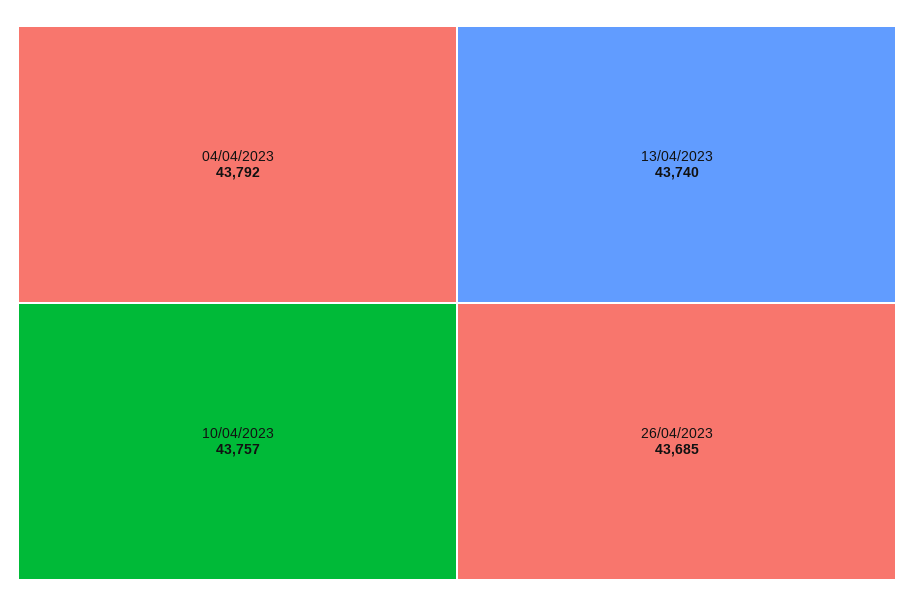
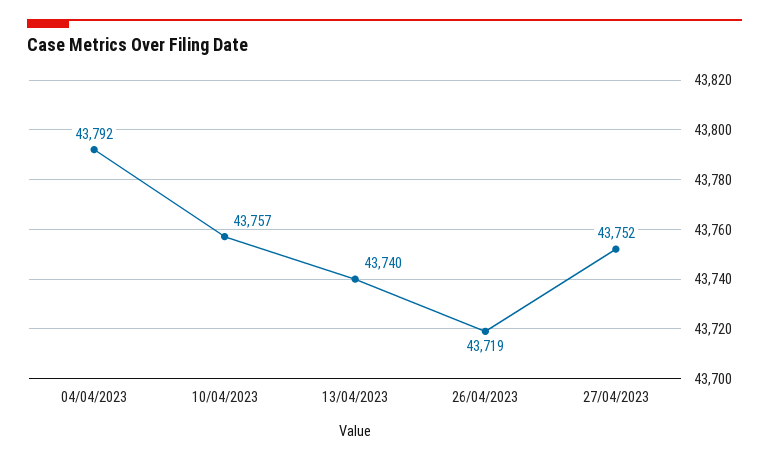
26/04/2023: 43685 -> 43719
27/04/2023: none -> 43752

